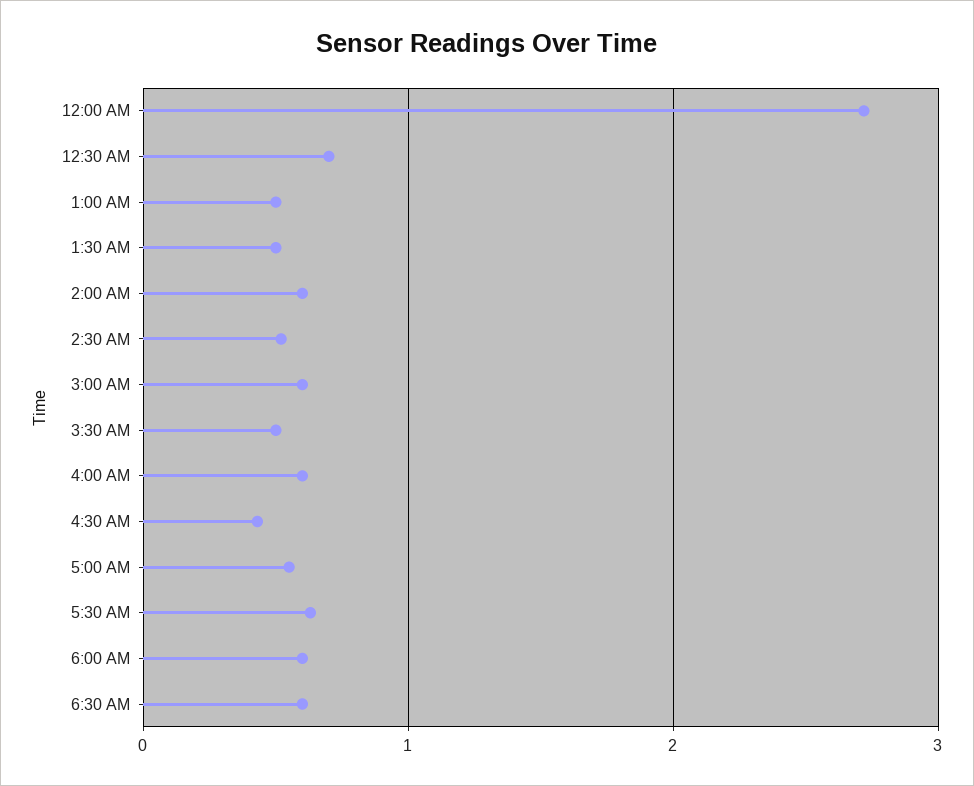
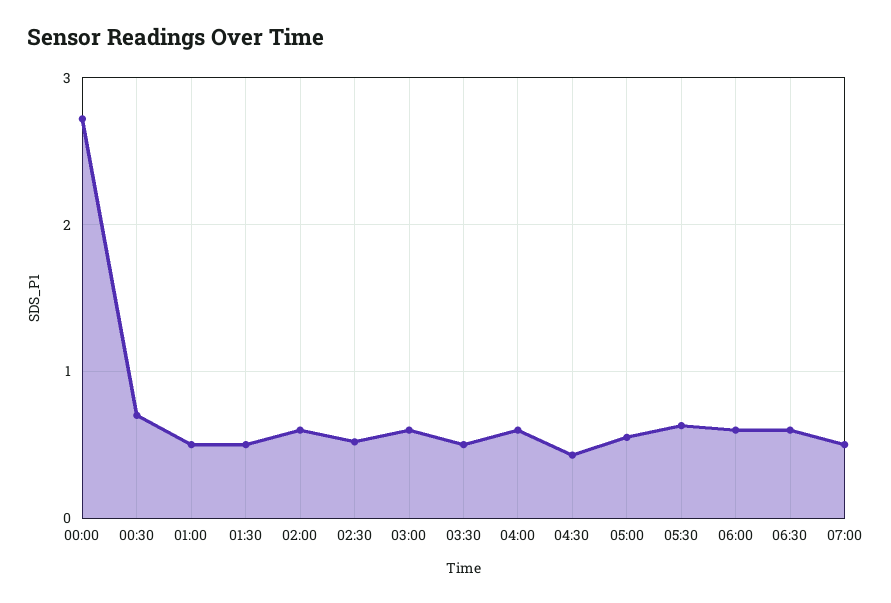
07:00: none -> 0.5

